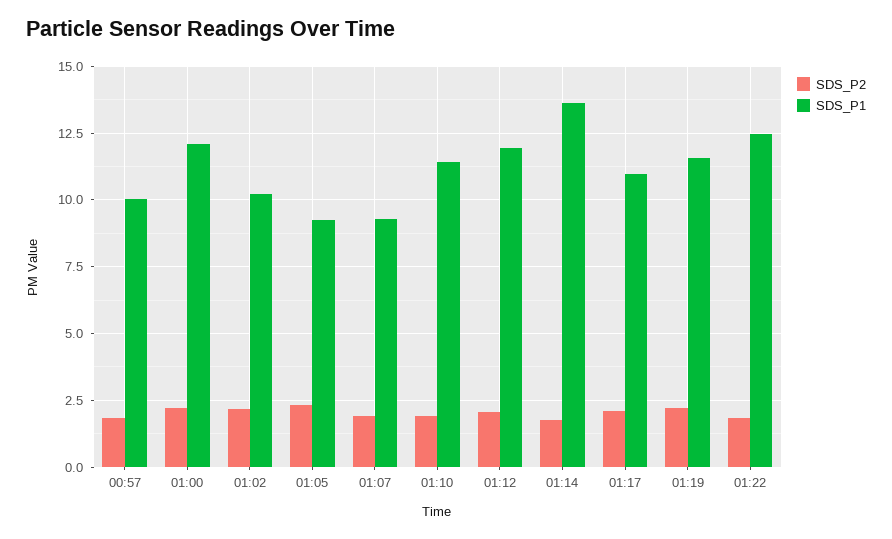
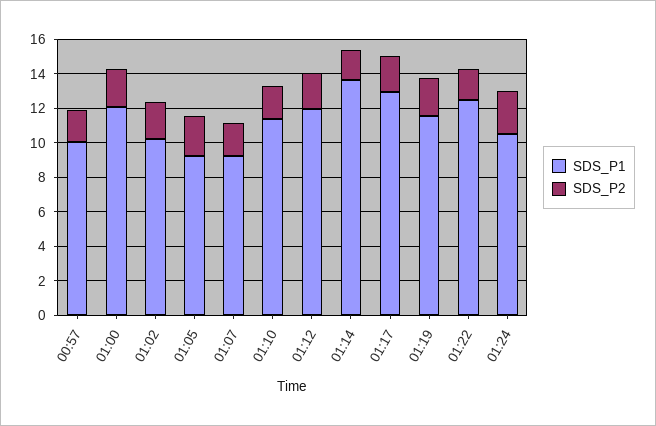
SDS_P1, 01:17: 11 -> 13
SDS_P1, 01:24: none -> 10.5
SDS_P2, 01:24: none -> 2.5

